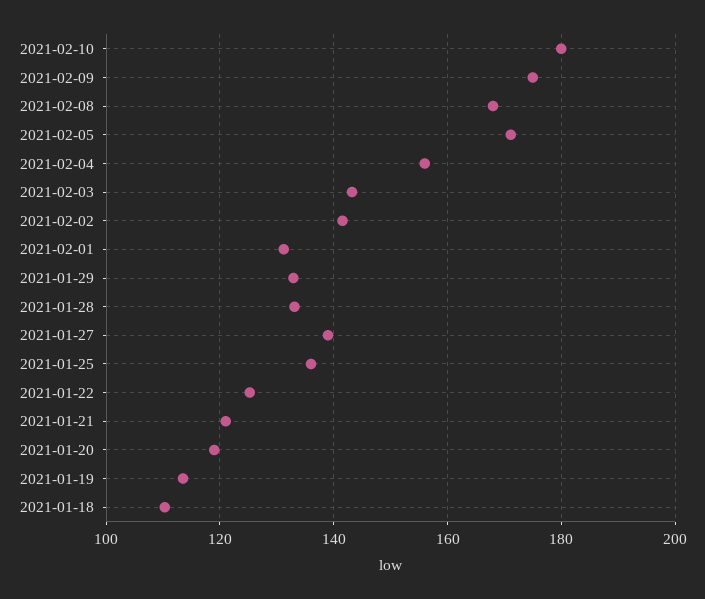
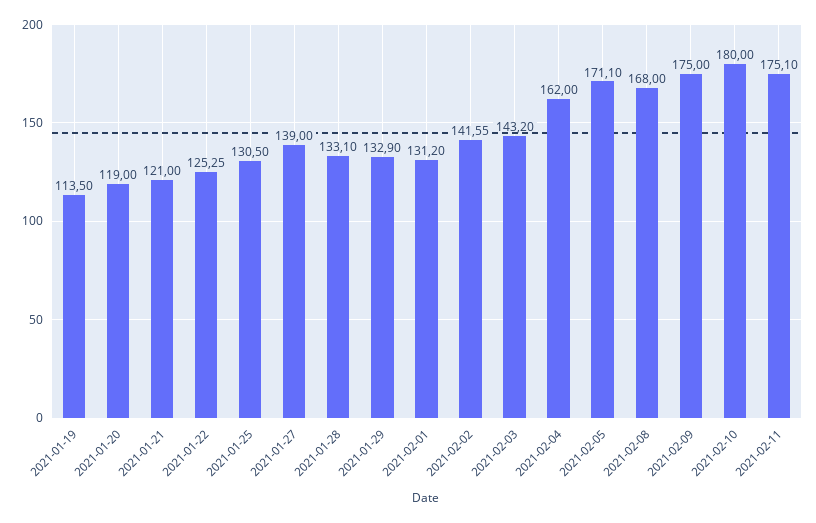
2021-02-04: 156 -> 162
2021-01-25: 136 -> 130.5
2021-01-18: 110 -> none
2021-02-11: none -> 175.1

